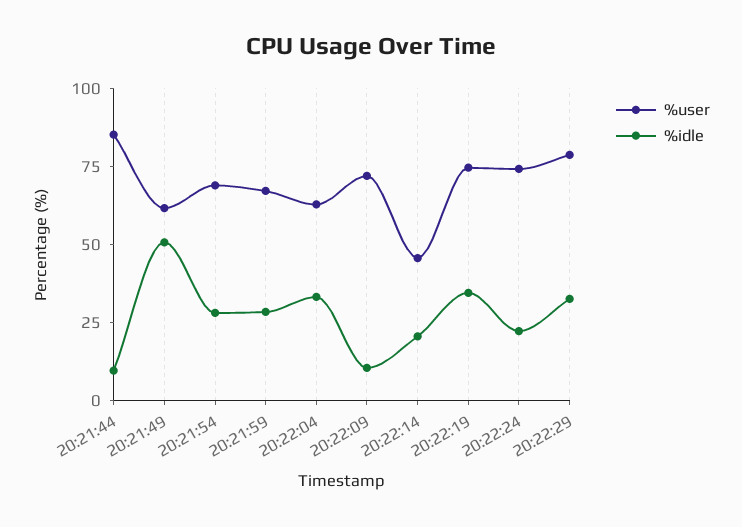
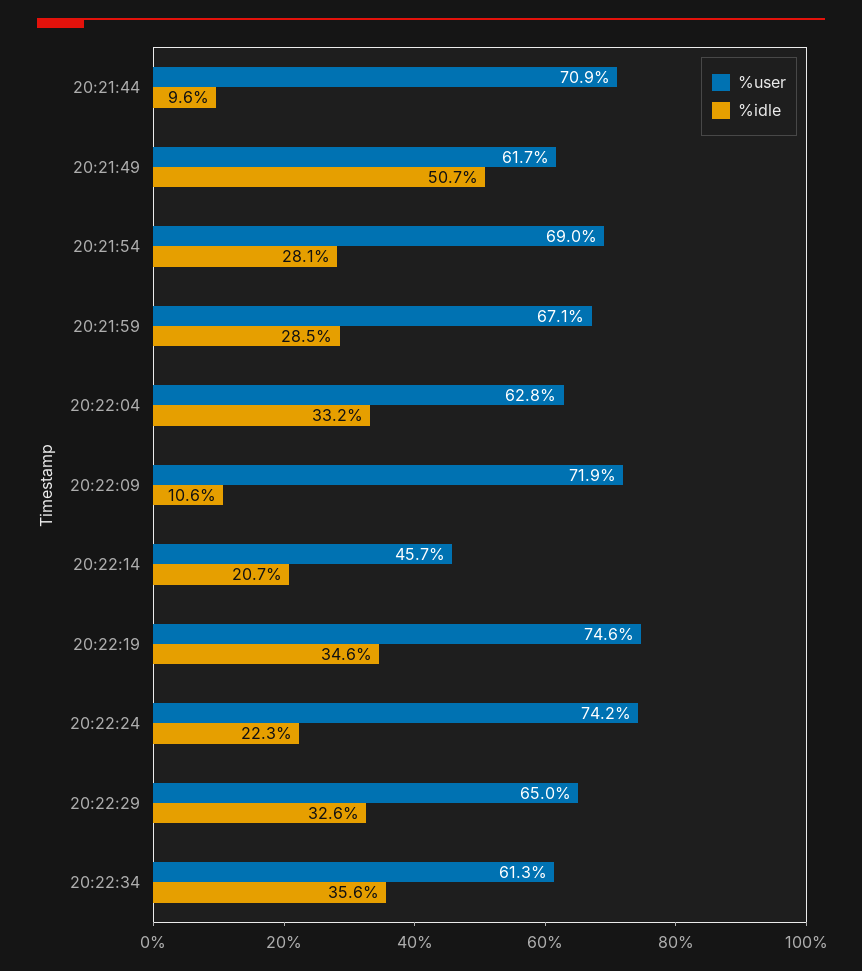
%user, 20:21:44: 85 -> 70.9
%user, 20:22:29: 80 -> 65
%user, 20:22:34: none -> 61.3
%idle, 20:22:34: none -> 35.6

